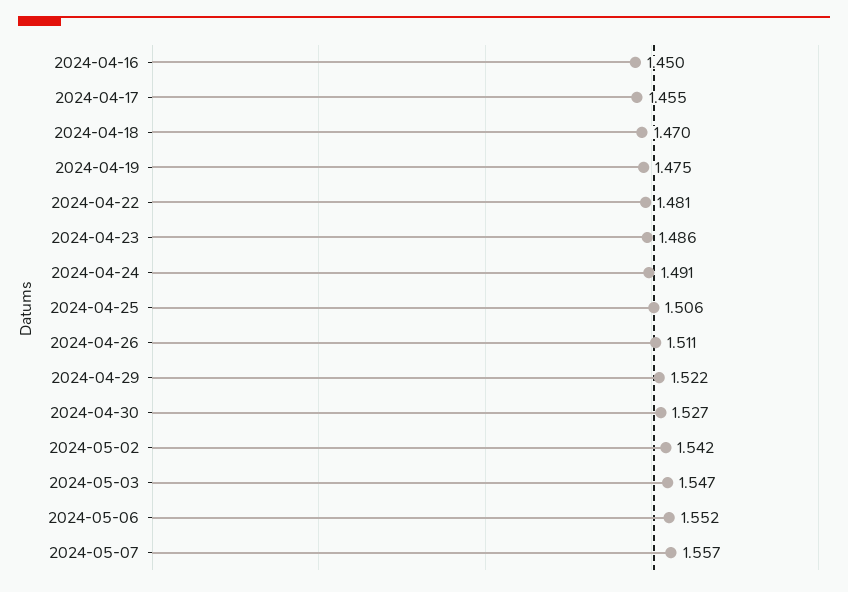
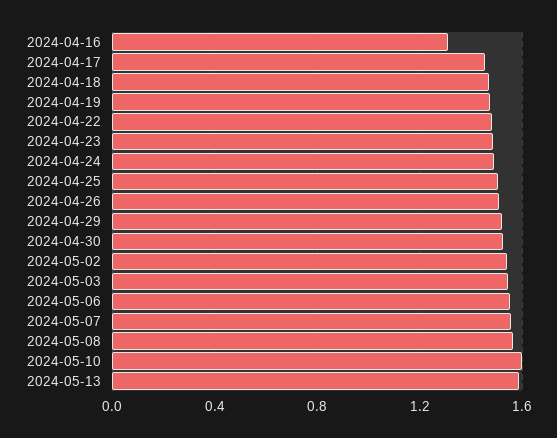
2024-04-16: 1.45 -> 1.3
2024-05-08: none -> 1.55
2024-05-10: none -> 1.6
2024-05-13: none -> 1.6

